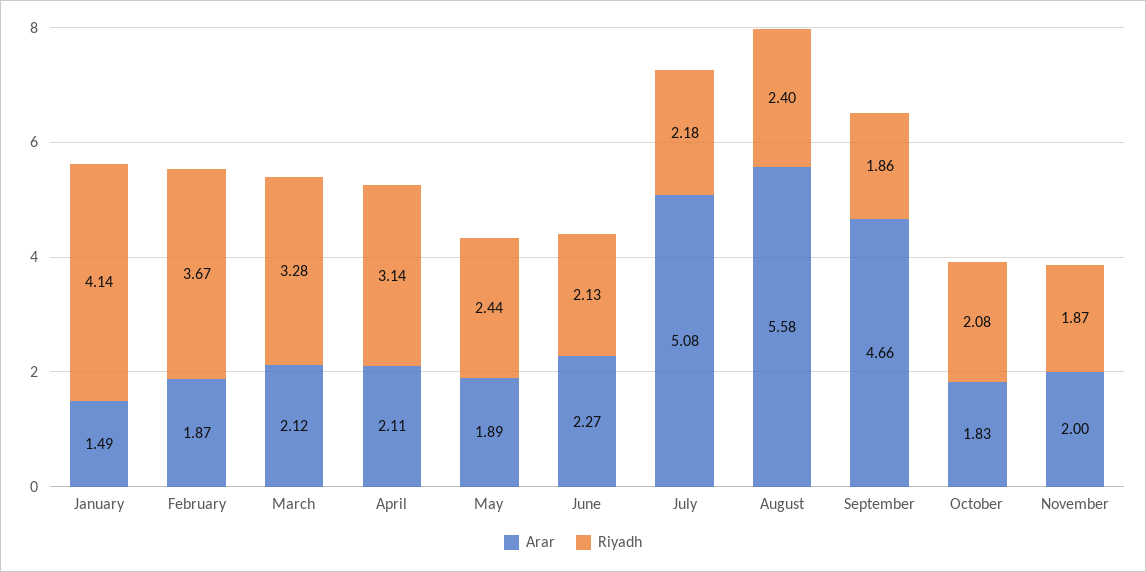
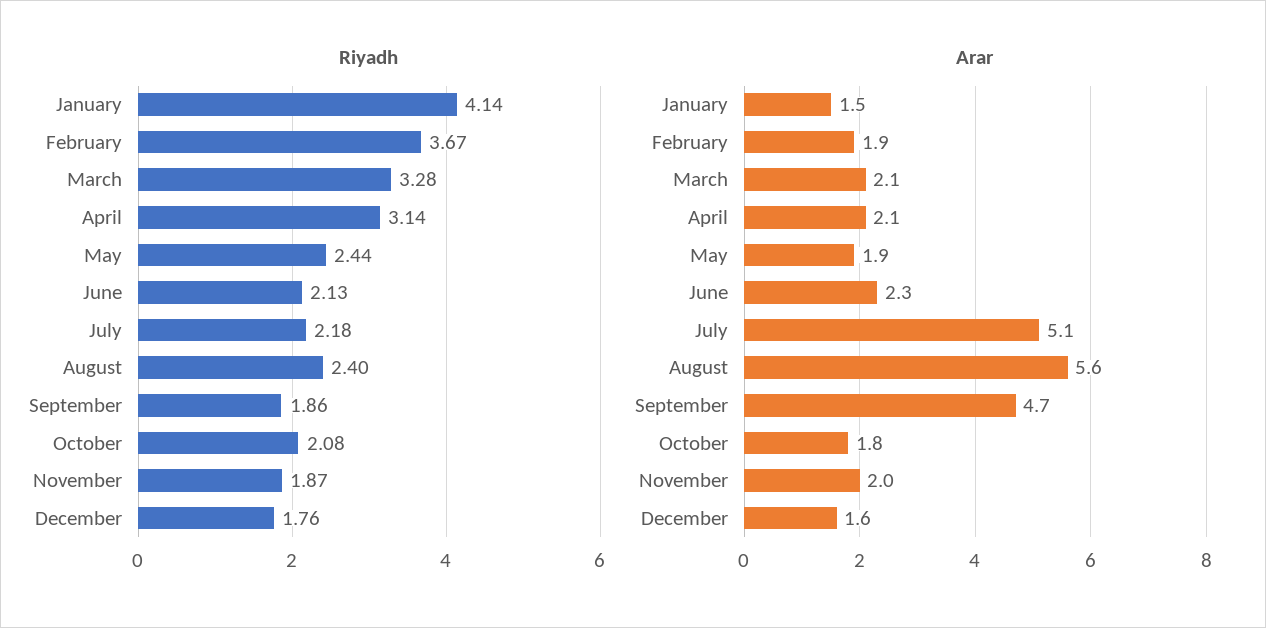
Riyadh, December: none -> 1.76
Arar, December: none -> 1.6

